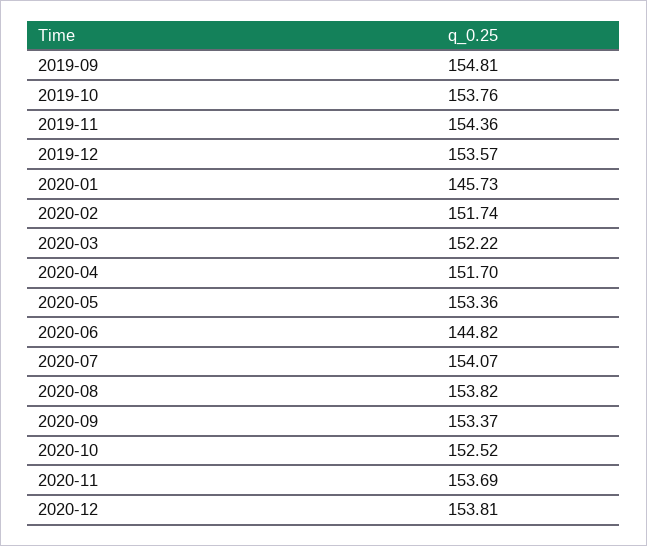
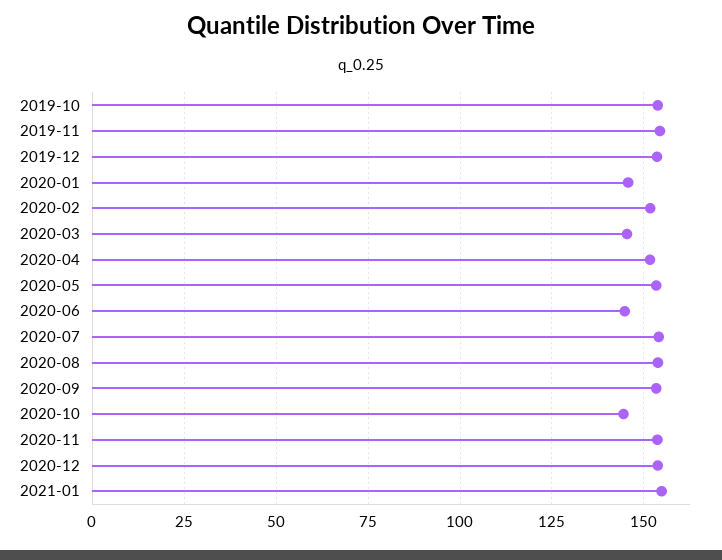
2019-09: 154.81 -> none
2020-03: 152.22 -> 145
2020-10: 152.52 -> 145
2021-01: none -> 155

